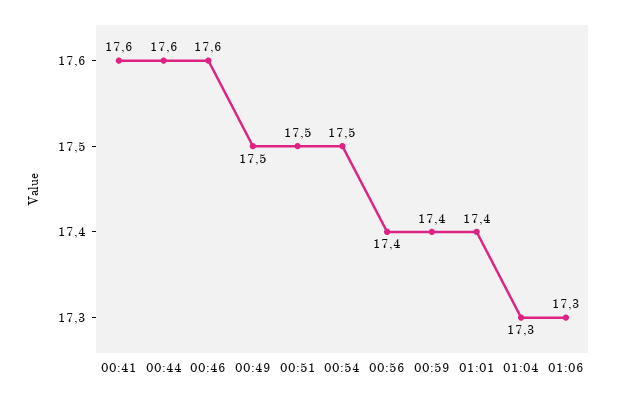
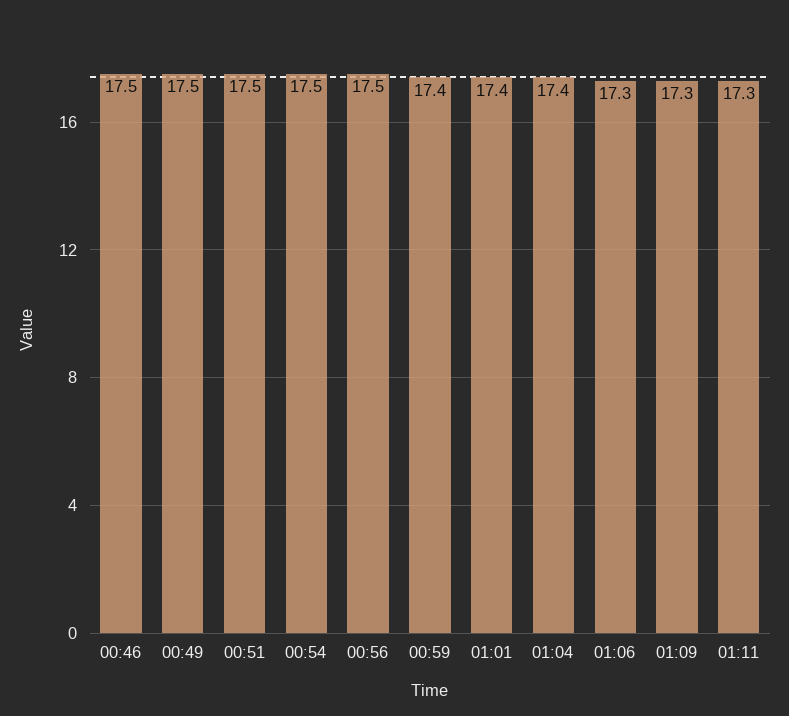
00:41: 17.6 -> none
00:44: 17.6 -> none
00:46: 17.6 -> 17.5
00:56: 17.4 -> 17.5
01:04: 17.3 -> 17.4
01:09: none -> 17.3
01:11: none -> 17.3

